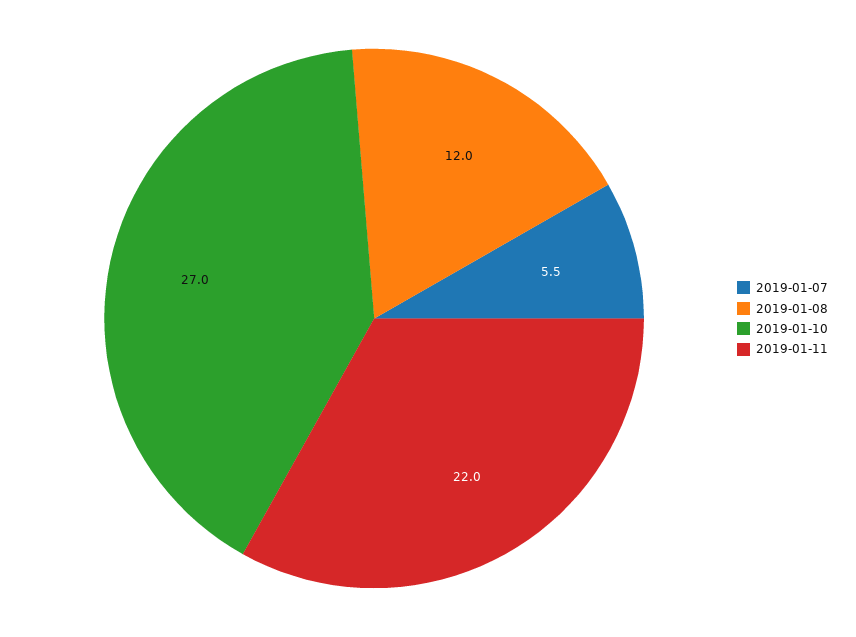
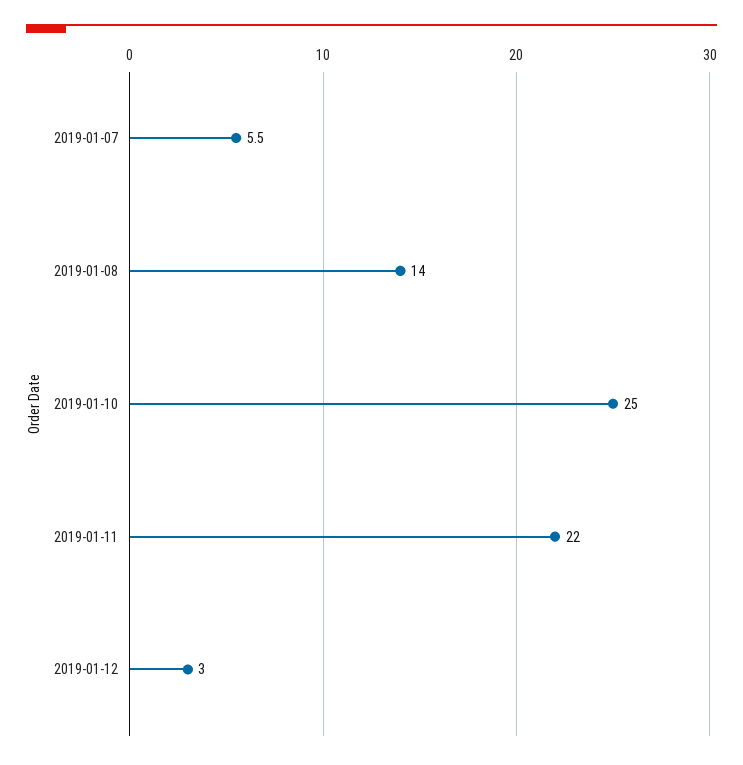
2019-01-08: 12 -> 14
2019-01-10: 27 -> 25
2019-01-12: none -> 3

